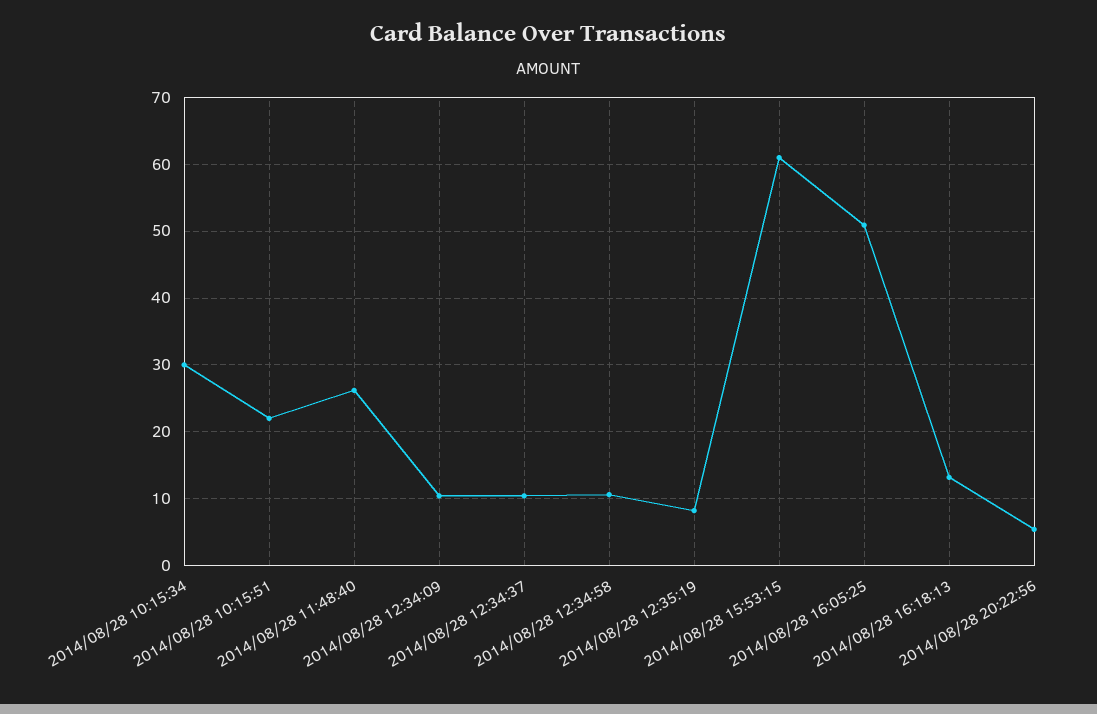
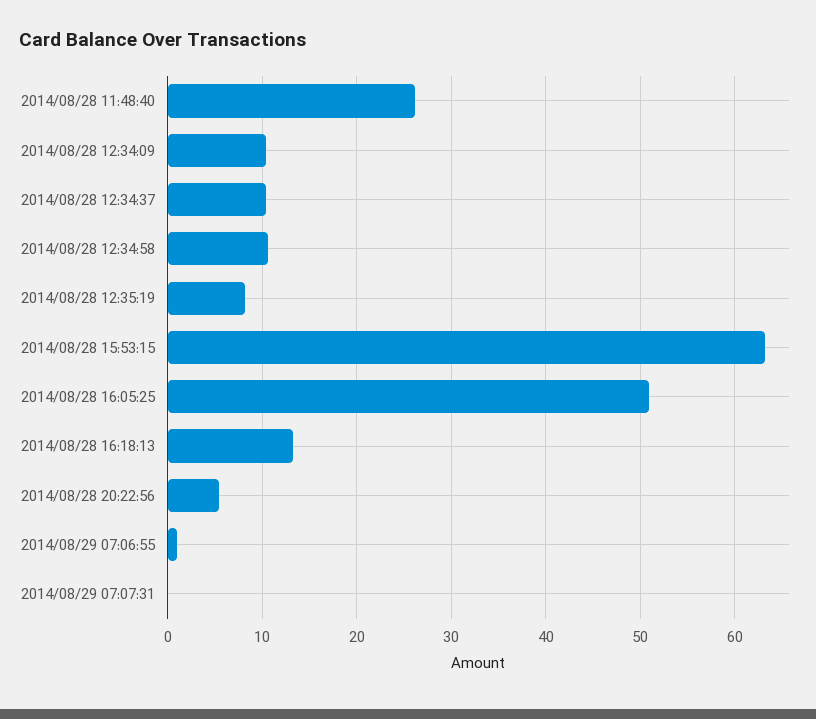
2014/08/28 10:15:34: 30 -> none
2014/08/28 10:15:51: 22 -> none
2014/08/28 15:53:15: 61 -> 63
2014/08/29 07:06:55: none -> 1
2014/08/29 07:07:31: none -> 0

